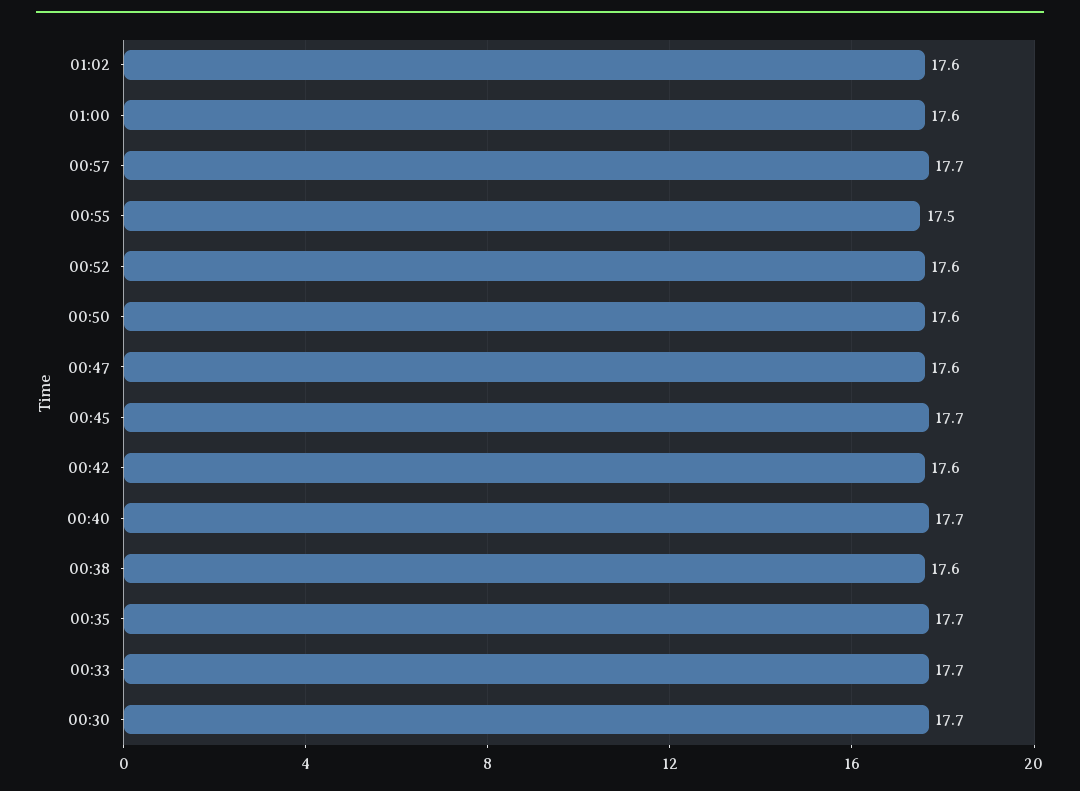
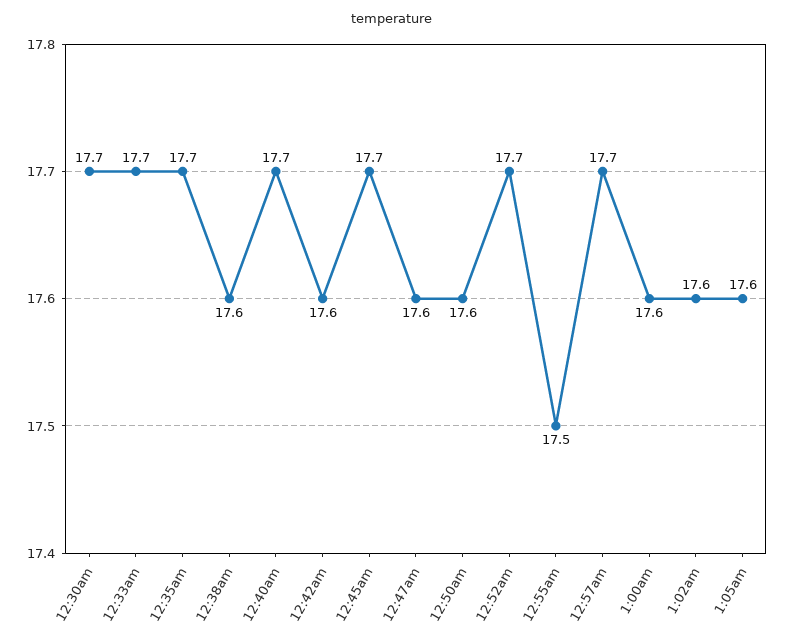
00:52: 17.6 -> 17.7
1:05am: none -> 17.6

